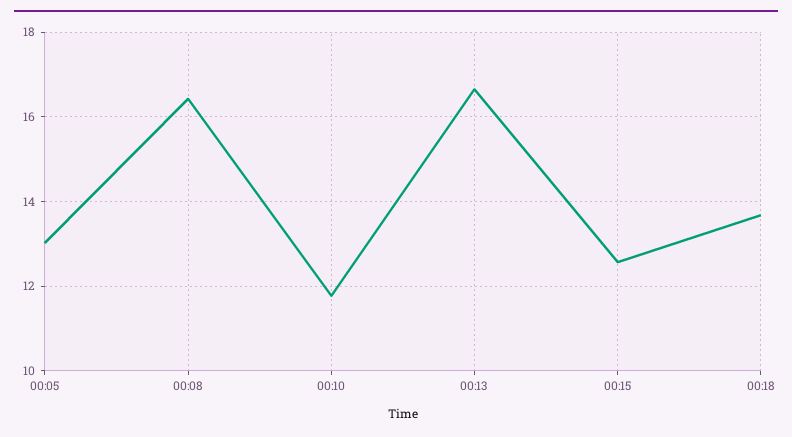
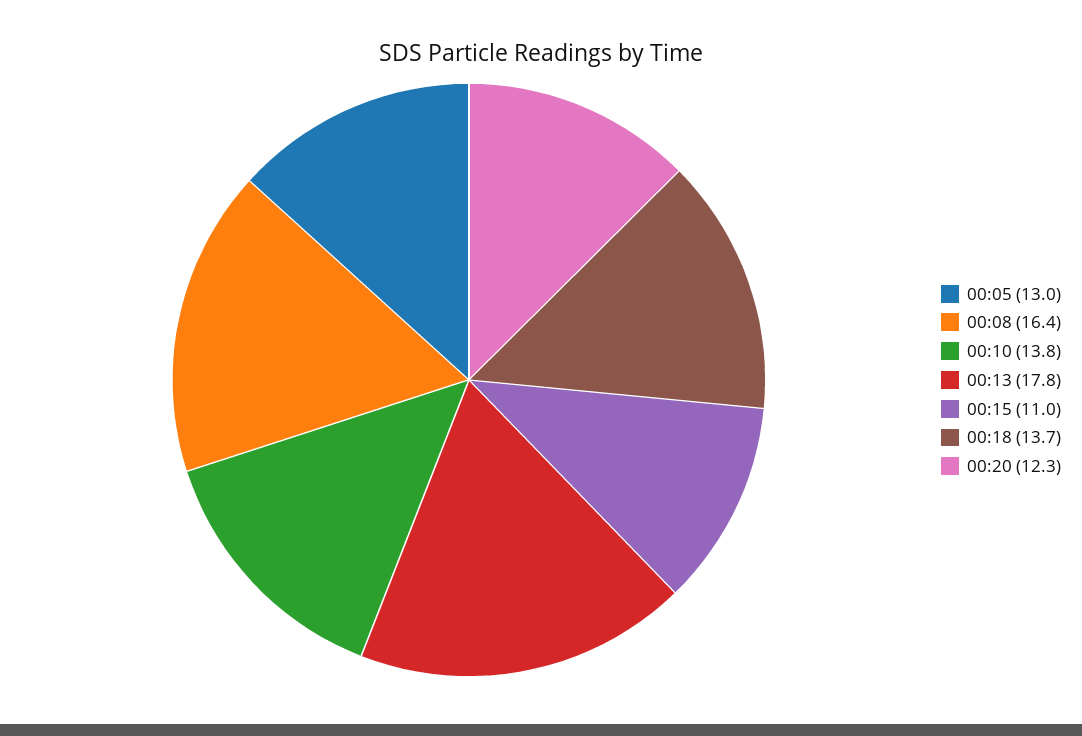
00:10: 11.8 -> 13.8
00:13: 16.6 -> 17.8
00:15: 12.6 -> 11
00:20: none -> 12.3

